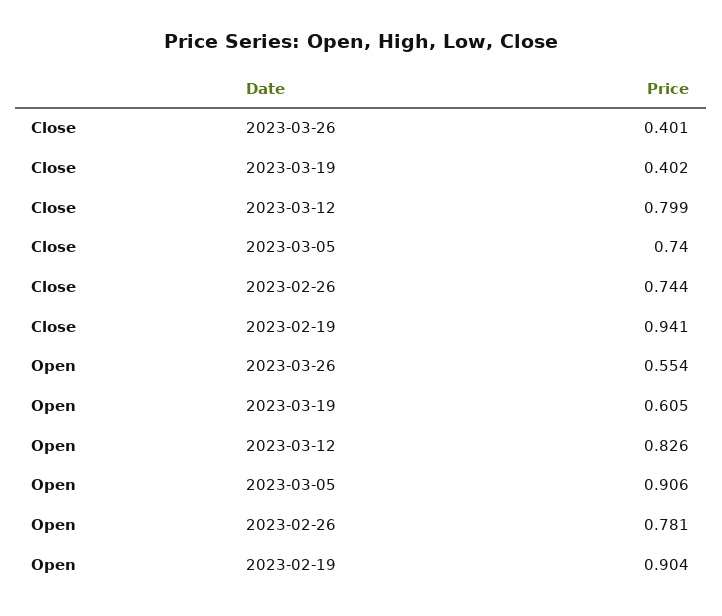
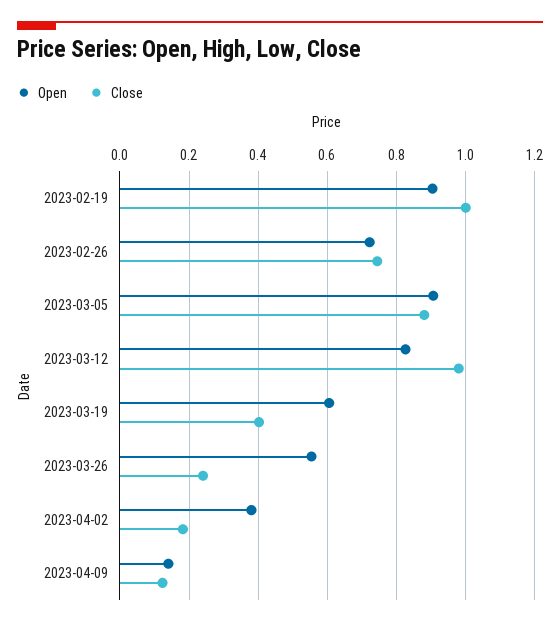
Close, 2023-03-26: 0.401 -> 0.24
Close, 2023-03-12: 0.799 -> 0.98
Close, 2023-03-05: 0.74 -> 0.88
Close, 2023-02-19: 0.941 -> 1
Open, 2023-02-26: 0.781 -> 0.72
Open, 2023-04-02: none -> 0.38
Close, 2023-04-02: none -> 0.18
Open, 2023-04-09: none -> 0.14
Close, 2023-04-09: none -> 0.12

